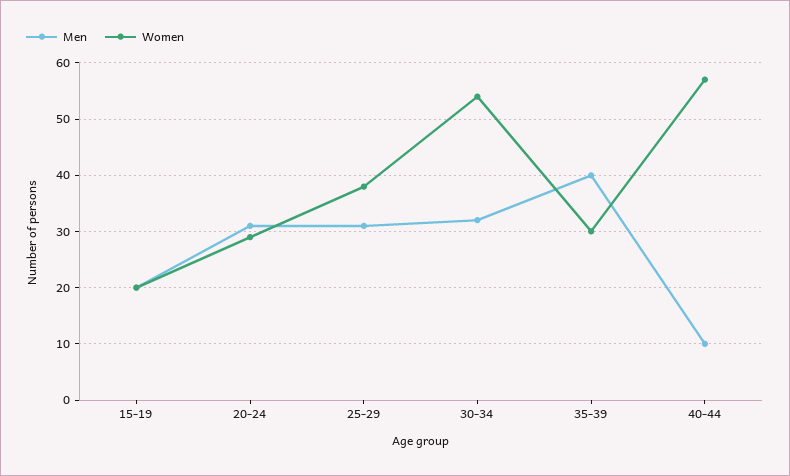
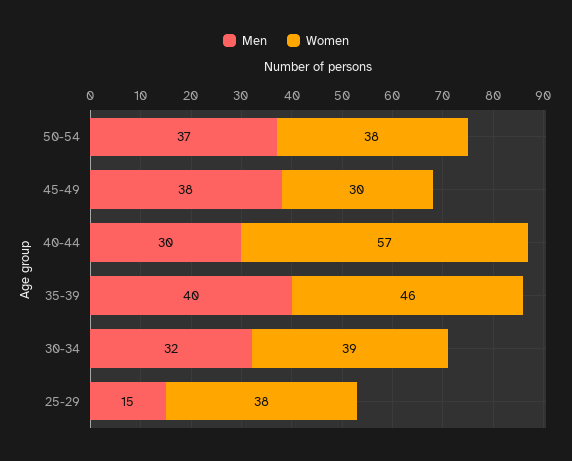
Men, 15-19: 20 -> none
Women, 15-19: 20 -> none
Men, 20-24: 30 -> none
Women, 20-24: 30 -> none
Men, 25-29: 30 -> 15
Women, 30-34: 55 -> 39
Women, 35-39: 30 -> 46
Men, 40-44: 10 -> 30
Men, 50-54: none -> 37
Women, 50-54: none -> 38
Men, 45-49: none -> 38
Women, 45-49: none -> 30

